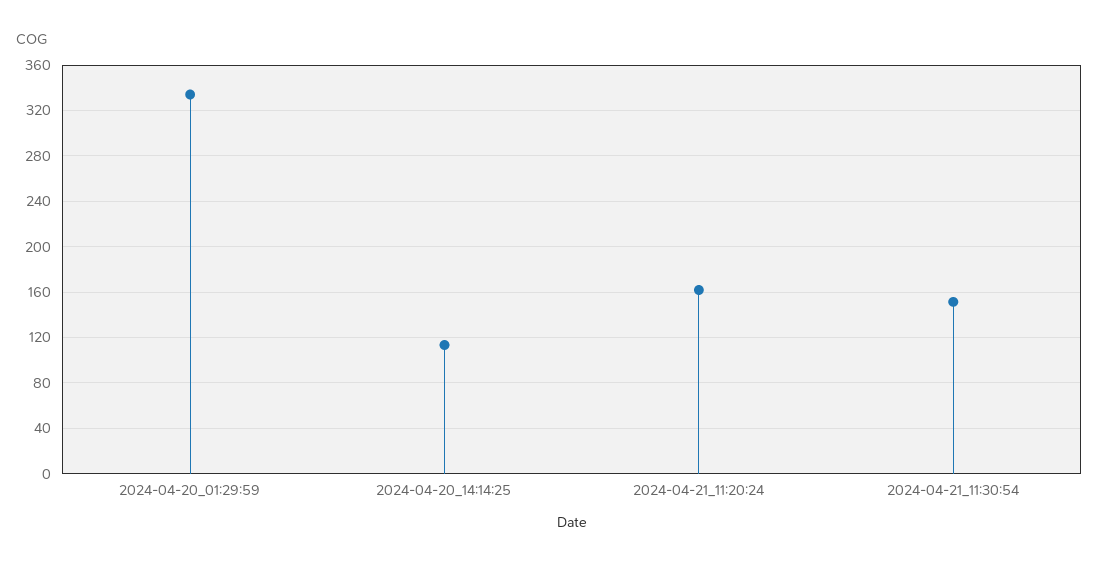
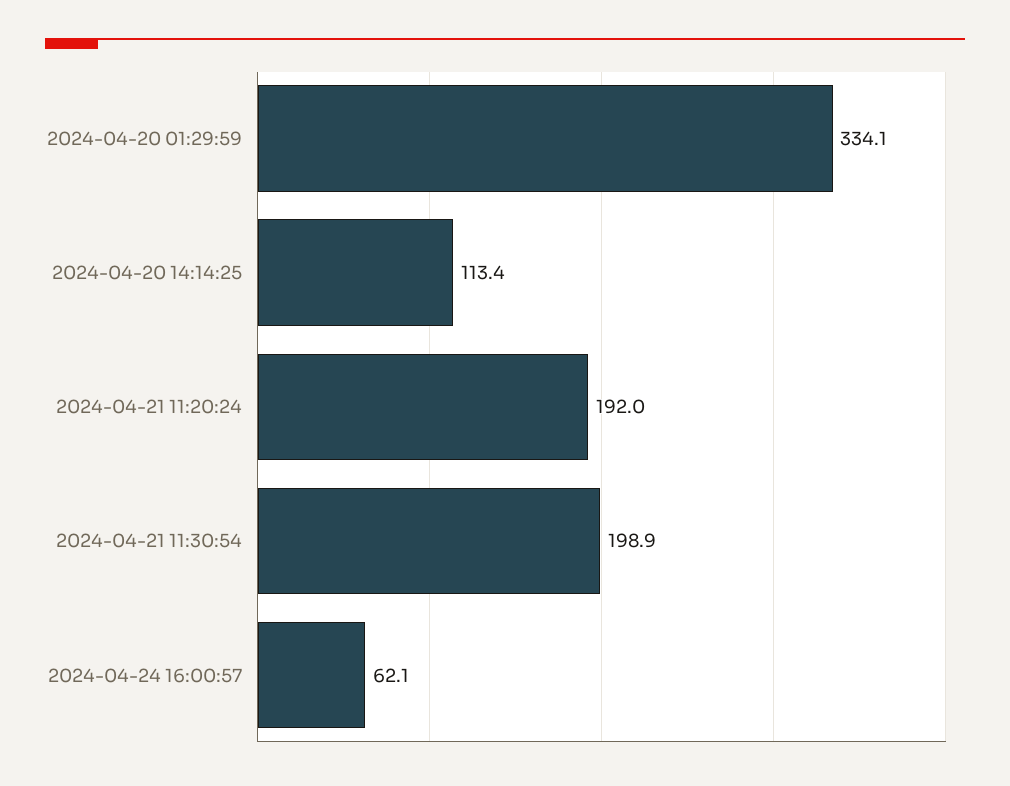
2024-04-21_11:20:24: 160 -> 192
2024-04-21_11:30:54: 150 -> 198.9
2024-04-24 16:00:57: none -> 62.1

